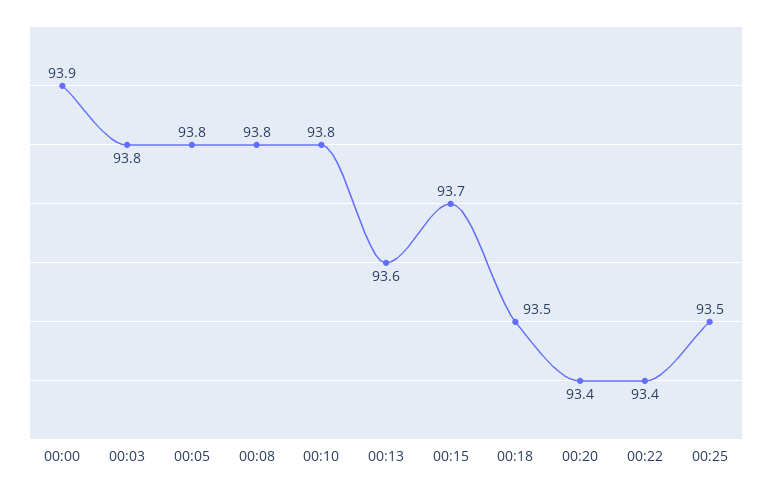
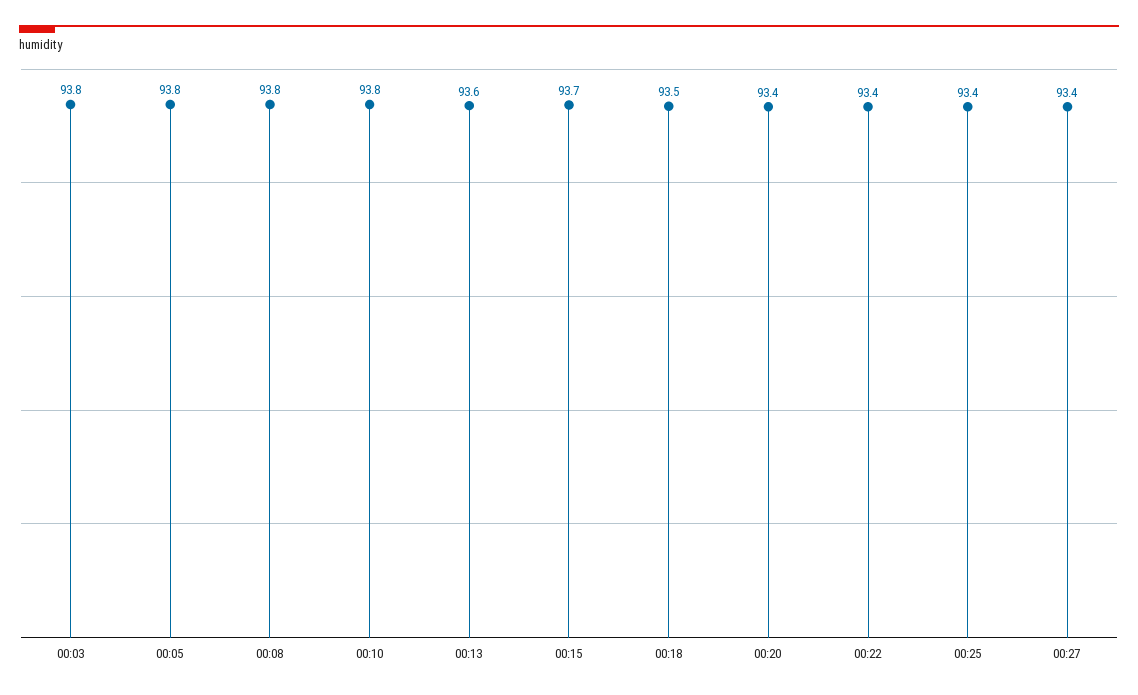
00:00: 93.9 -> none
00:25: 93.5 -> 93.4
00:27: none -> 93.4

